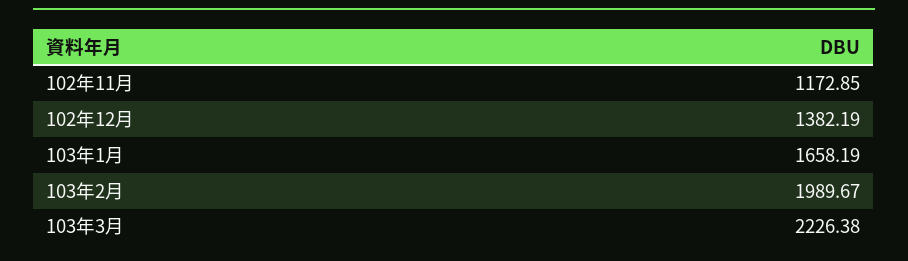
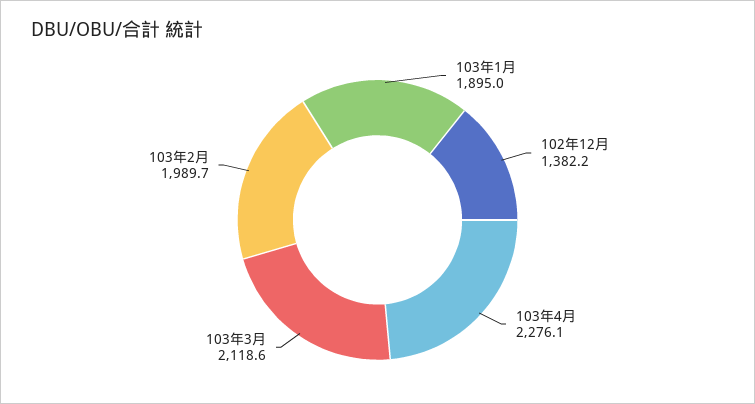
102年11月: 1172.85 -> none
103年1月: 1658.19 -> 1895
103年3月: 2226.38 -> 2118.6
103年4月: none -> 2276.1

